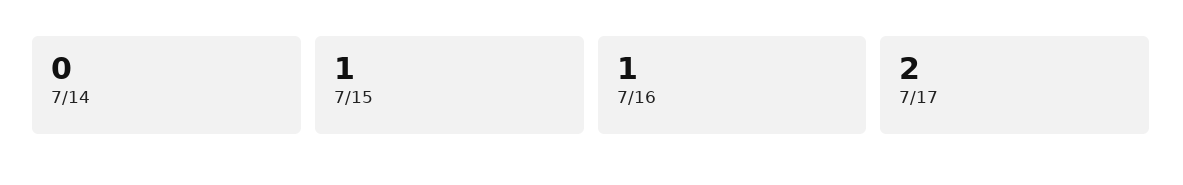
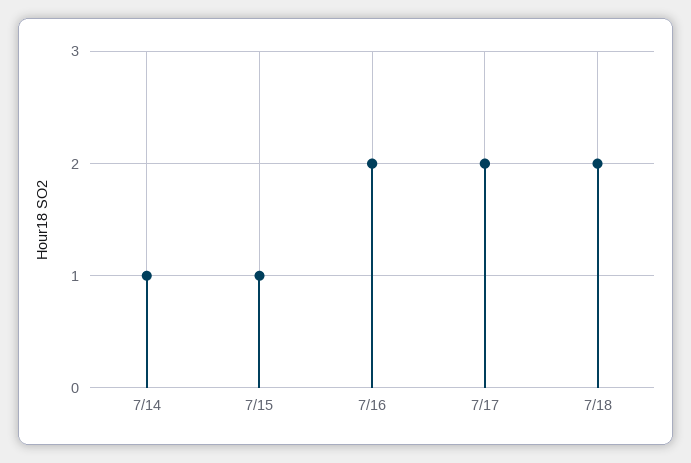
7/14: 0 -> 1
7/16: 1 -> 2
7/18: none -> 2

